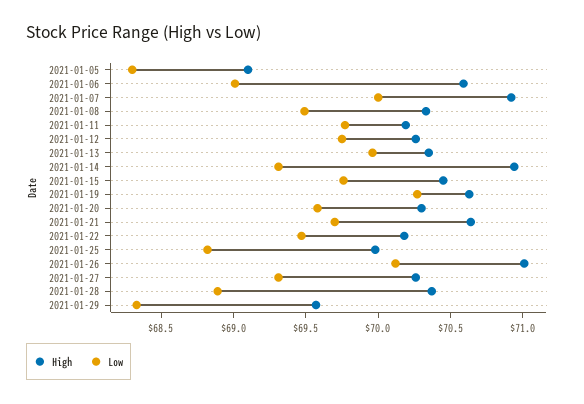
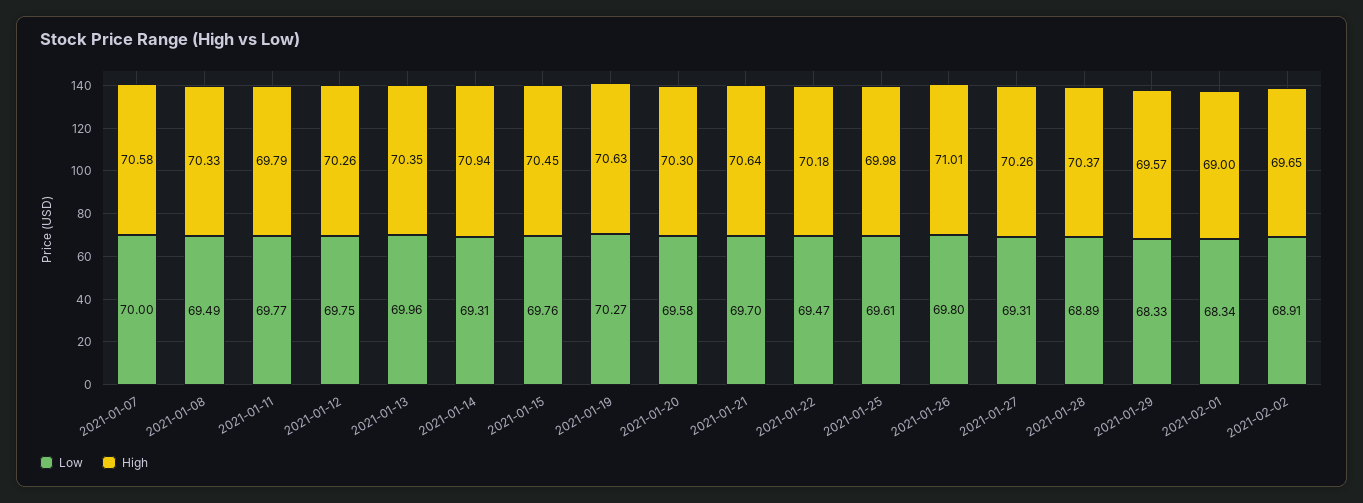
High, 2021-01-05: 69.1 -> none
Low, 2021-01-05: 68.3 -> none
High, 2021-01-06: 70.6 -> none
Low, 2021-01-06: 69 -> none
High, 2021-01-07: 70.9 -> 70.58
High, 2021-01-11: 70.2 -> 69.79
Low, 2021-01-25: 68.8 -> 69.61
Low, 2021-01-26: 70.1 -> 69.8
Low, 2021-02-01: none -> 68.34
High, 2021-02-01: none -> 69
Low, 2021-02-02: none -> 68.91
High, 2021-02-02: none -> 69.65

